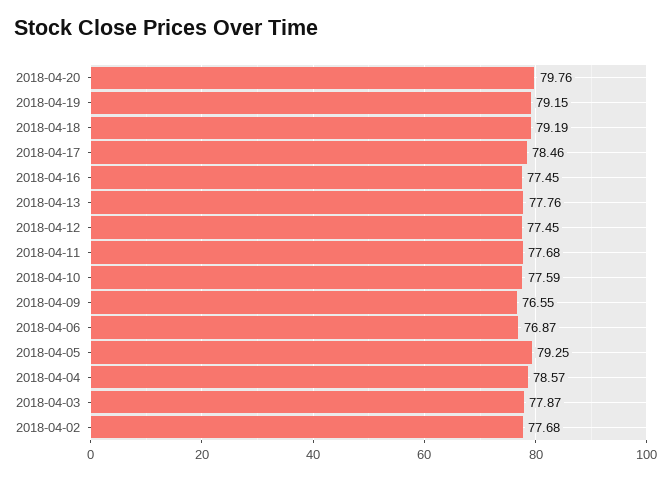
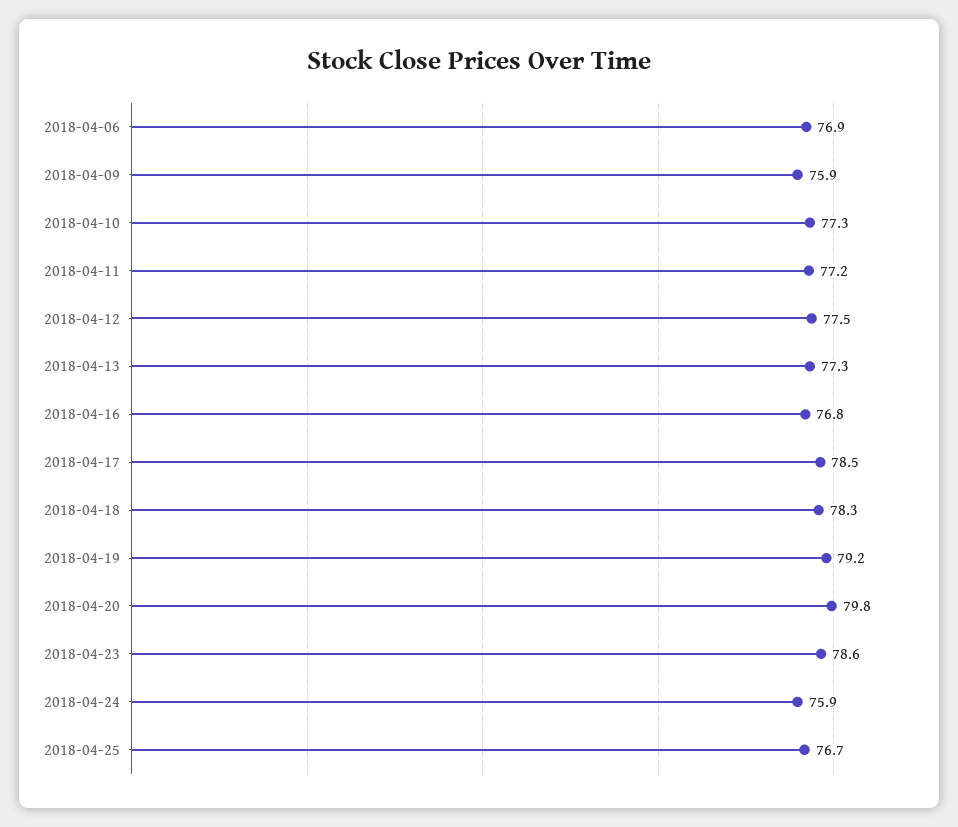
2018-04-18: 79.19 -> 78.3
2018-04-16: 77.45 -> 76.8
2018-04-13: 77.76 -> 77.3
2018-04-11: 77.68 -> 77.2
2018-04-10: 77.59 -> 77.3
2018-04-09: 76.55 -> 75.9
2018-04-05: 79.25 -> none
2018-04-04: 78.57 -> none
2018-04-03: 77.87 -> none
2018-04-02: 77.68 -> none
2018-04-23: none -> 78.6
2018-04-24: none -> 75.9
2018-04-25: none -> 76.7

